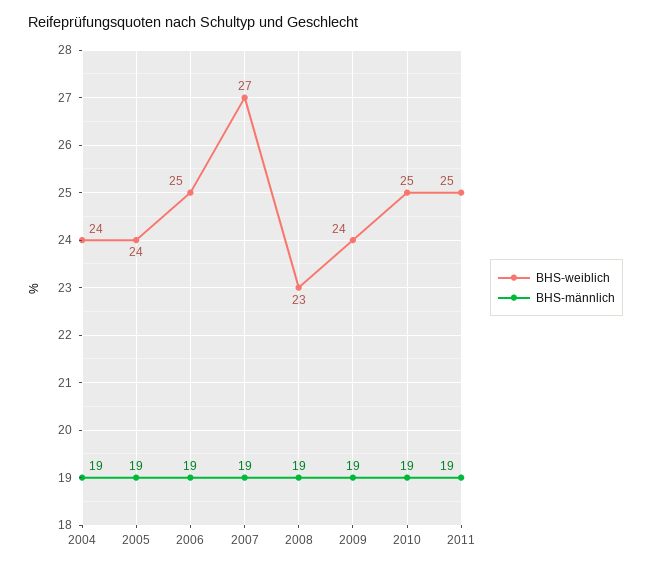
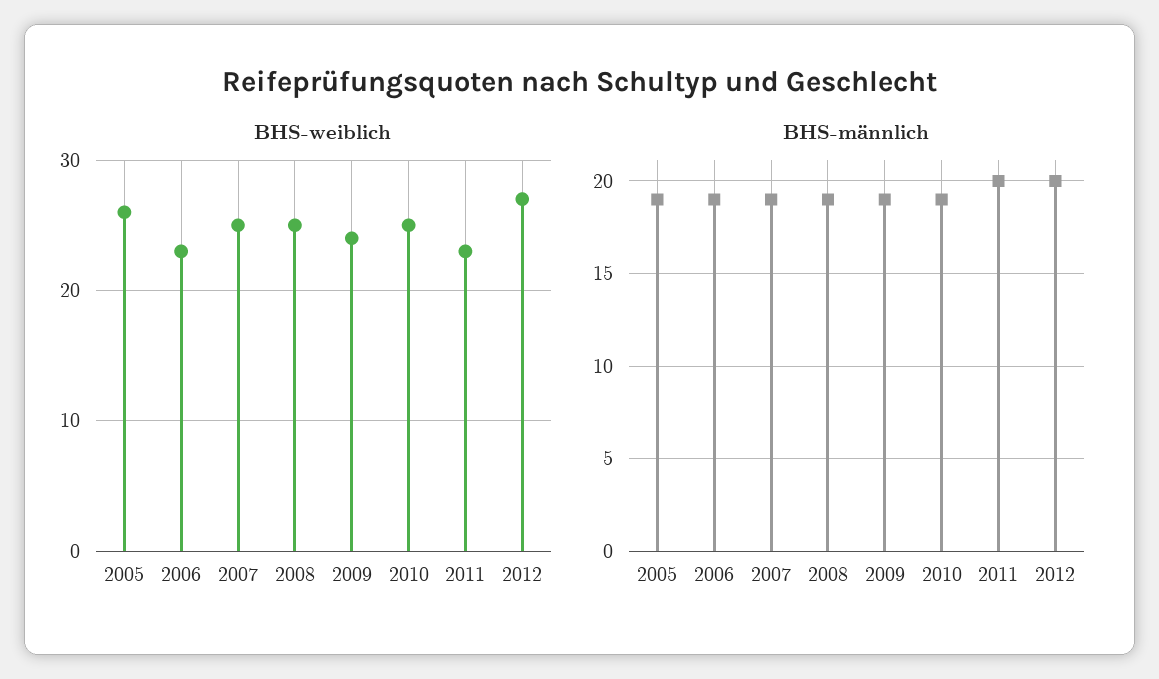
BHS-weiblich, 2004: 24 -> none
BHS-männlich, 2004: 19 -> none
BHS-weiblich, 2005: 24 -> 26
BHS-weiblich, 2006: 25 -> 23
BHS-weiblich, 2007: 27 -> 25
BHS-weiblich, 2008: 23 -> 25
BHS-weiblich, 2011: 25 -> 23
BHS-männlich, 2011: 19 -> 20
BHS-weiblich, 2012: none -> 27
BHS-männlich, 2012: none -> 20

